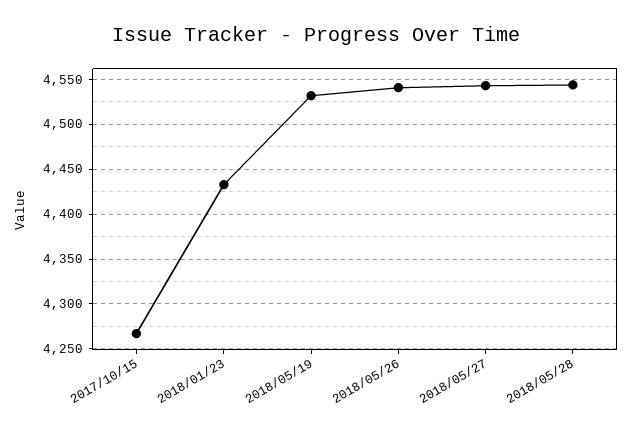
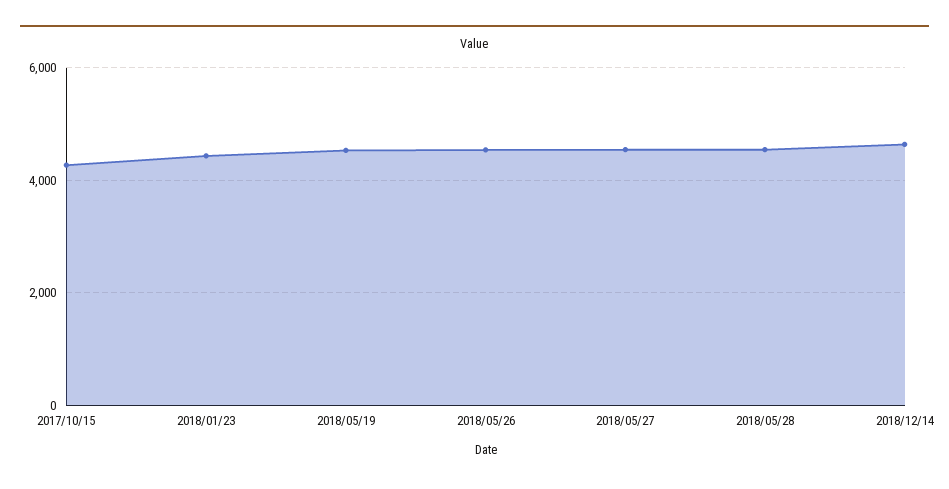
2018/12/14: none -> 4600

